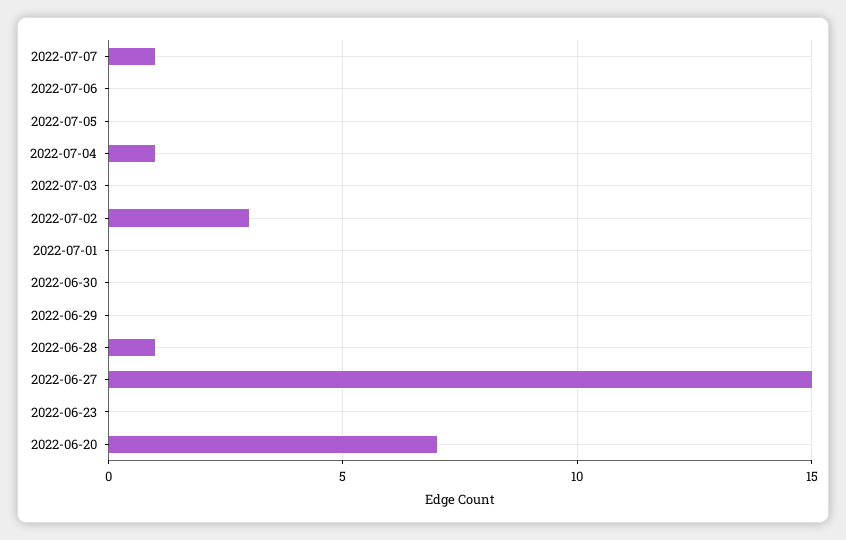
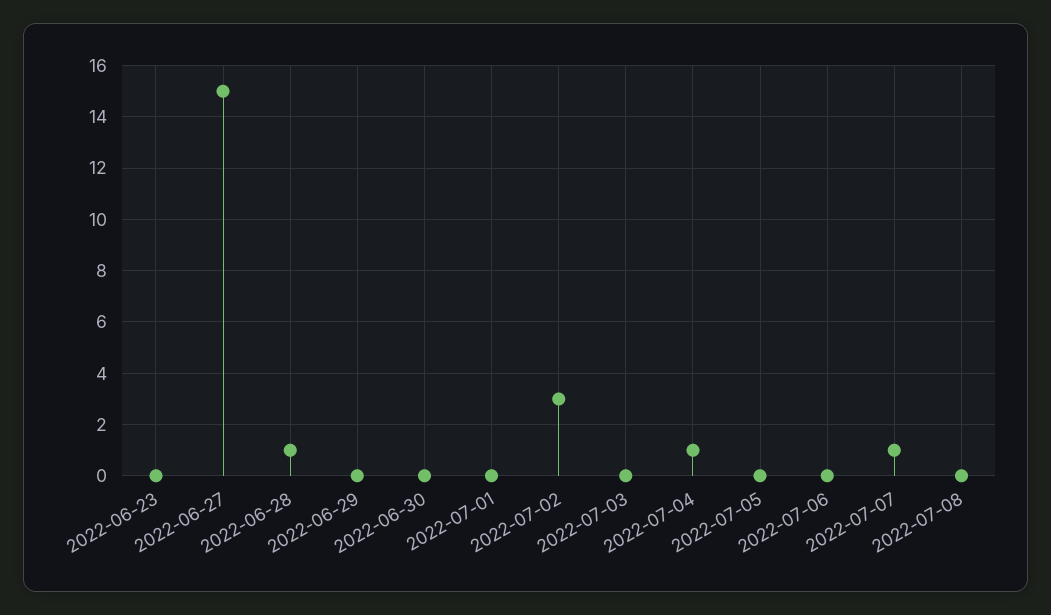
2022-06-20: 7 -> none
2022-07-08: none -> 0

